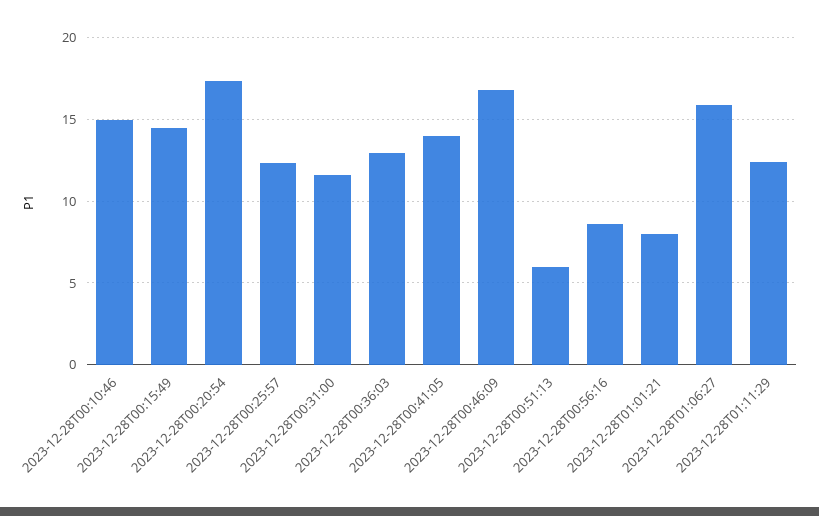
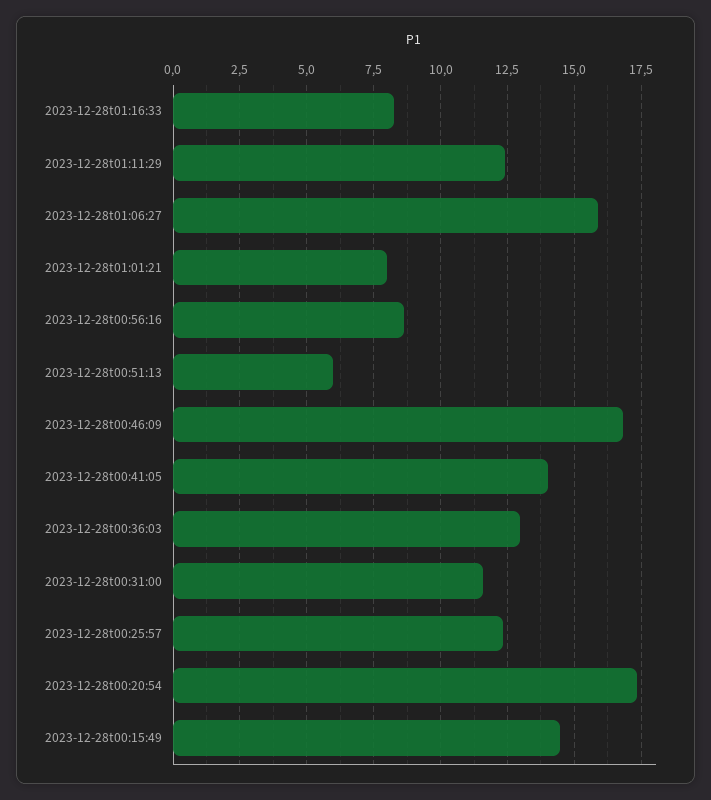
2023-12-28T00:10:46: 15 -> none
2023-12-28t01:16:33: none -> 8.25

